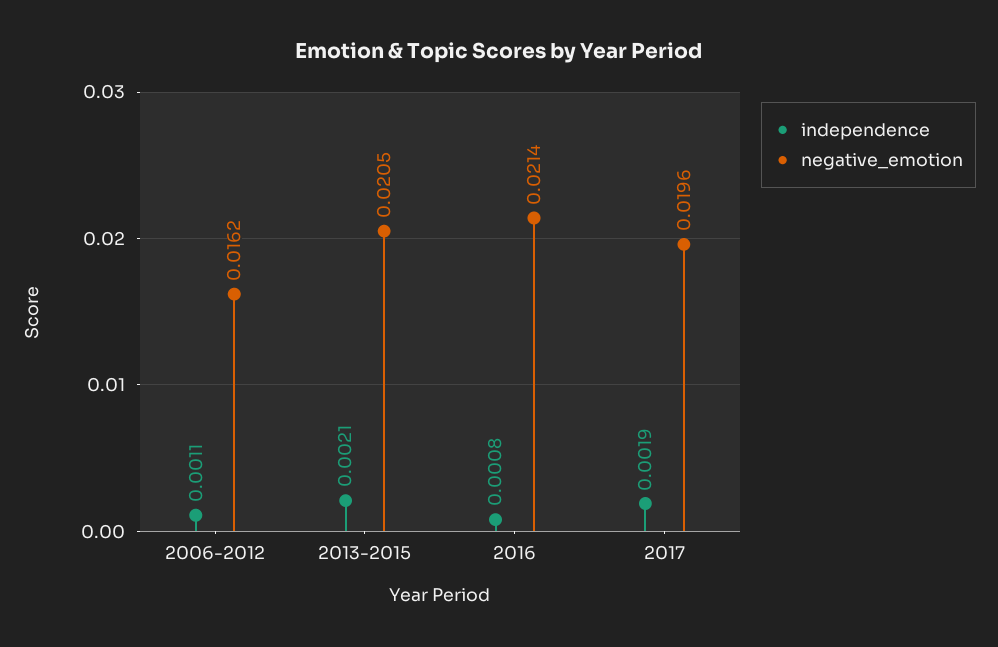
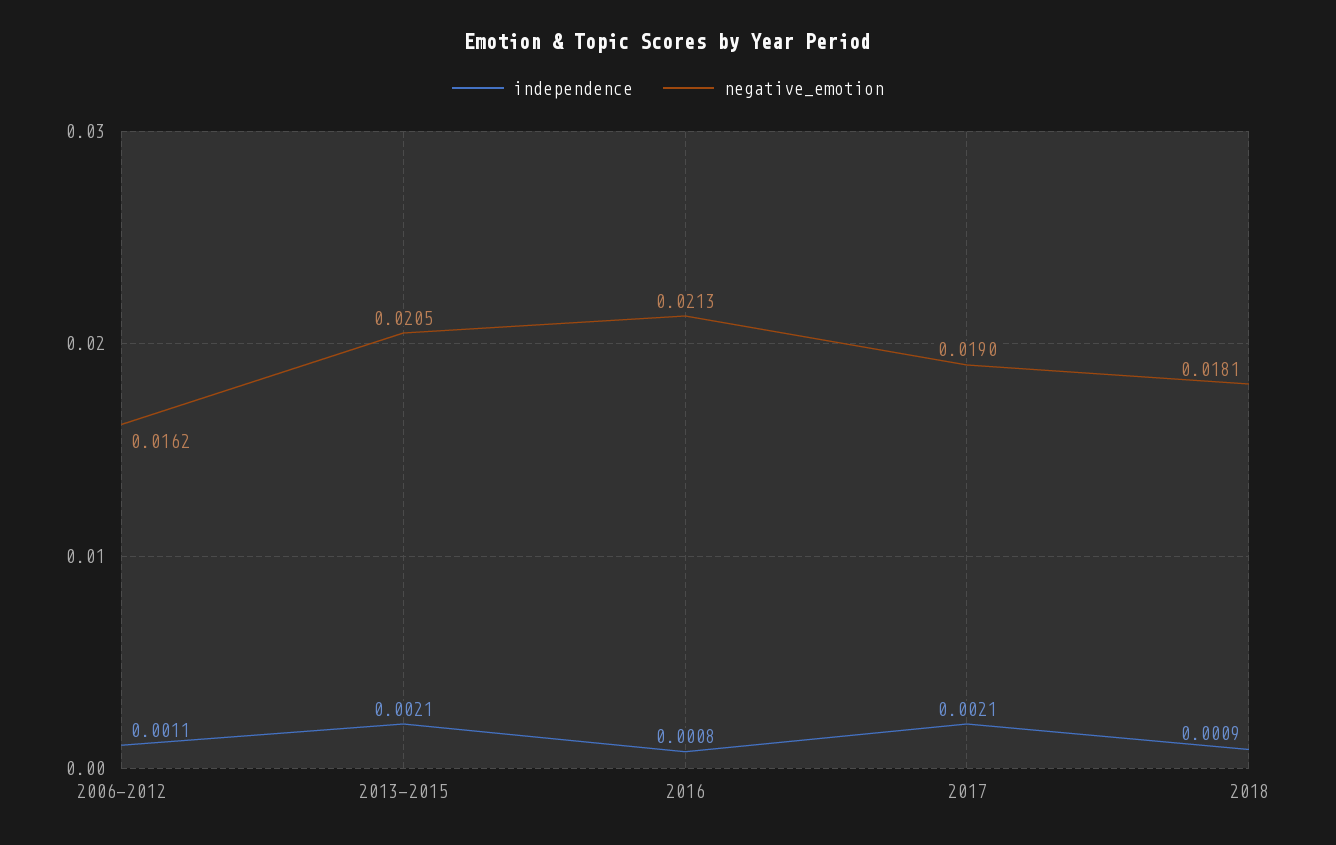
negative_emotion, 2016: 0.0214 -> 0.0213
independence, 2017: 0.0019 -> 0.0021
negative_emotion, 2017: 0.0196 -> 0.019
independence, 2018: none -> 0.0009
negative_emotion, 2018: none -> 0.0181

